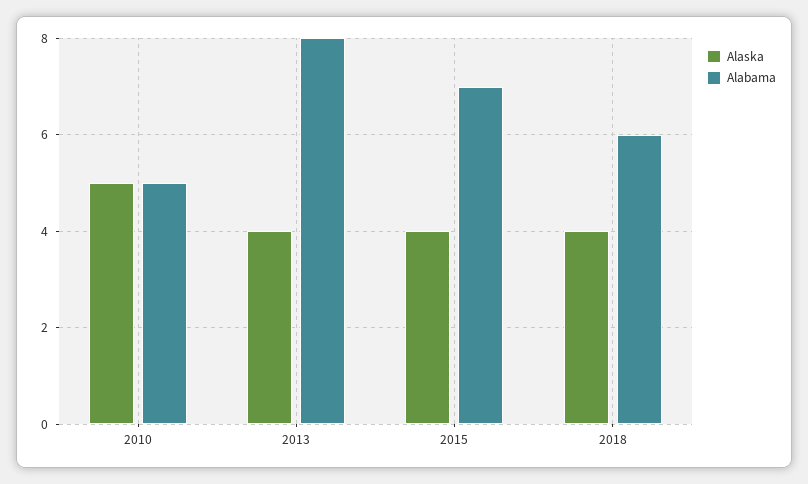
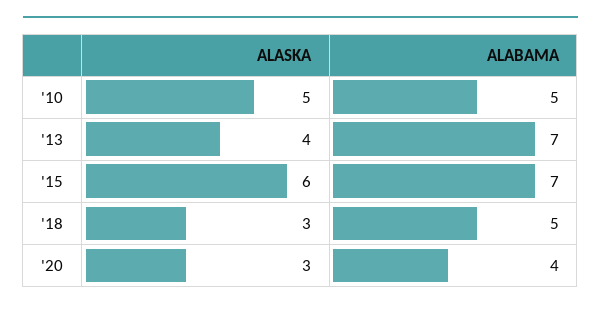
Alabama, 2013: 8 -> 7
Alaska, 2015: 4 -> 6
Alaska, 2018: 4 -> 3
Alabama, 2018: 6 -> 5
Alaska, '20: none -> 3
Alabama, '20: none -> 4

